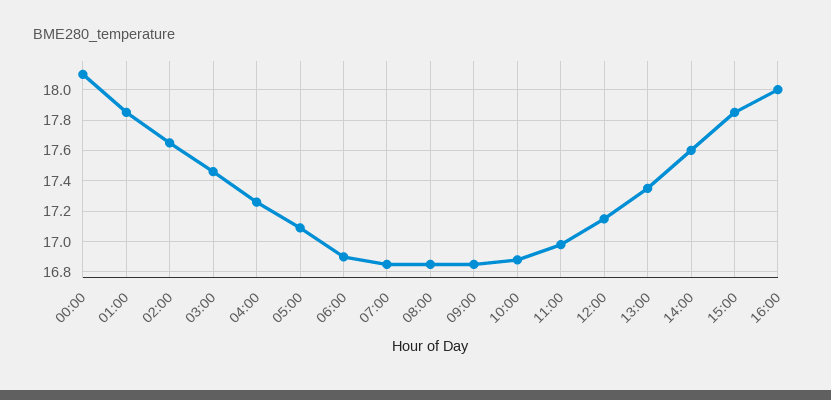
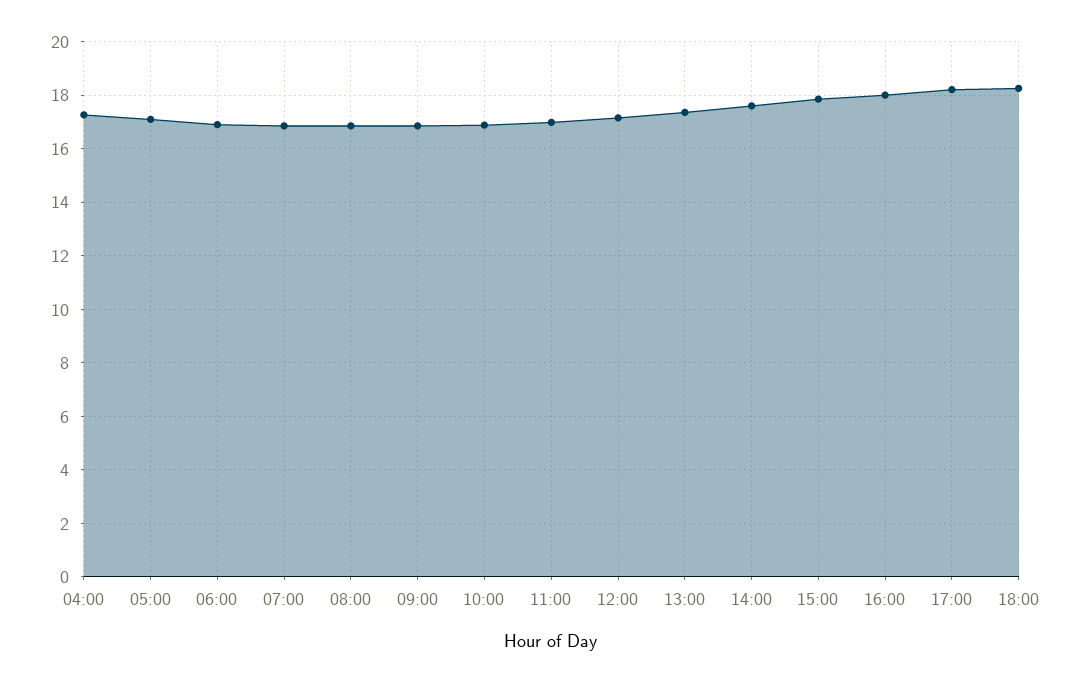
00:00: 18.1 -> none
01:00: 17.85 -> none
02:00: 17.65 -> none
03:00: 17.45 -> none
17:00: none -> 18.25
18:00: none -> 18.25

